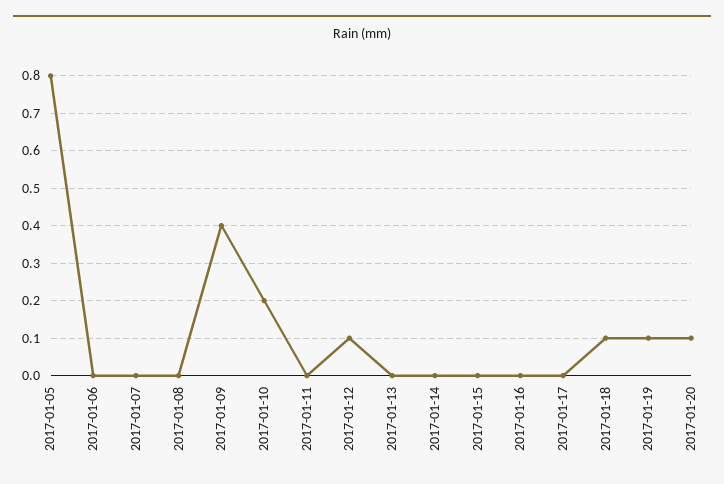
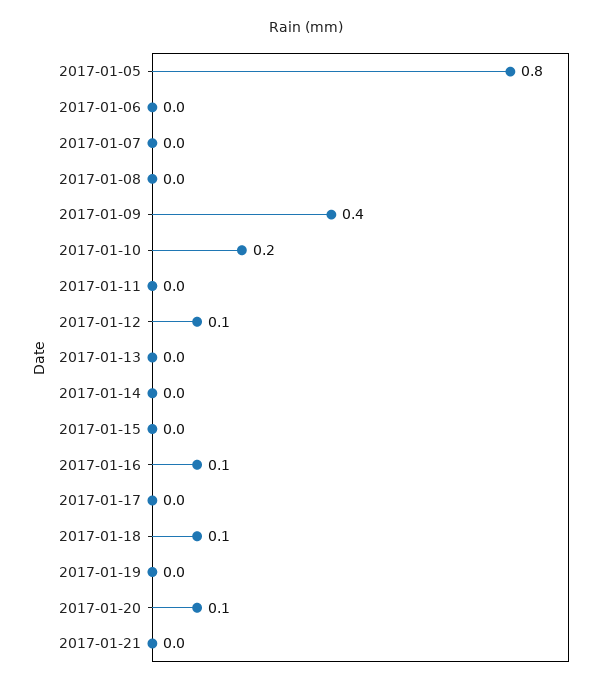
2017-01-16: 0 -> 0.1
2017-01-19: 0.1 -> 0
2017-01-21: none -> 0

